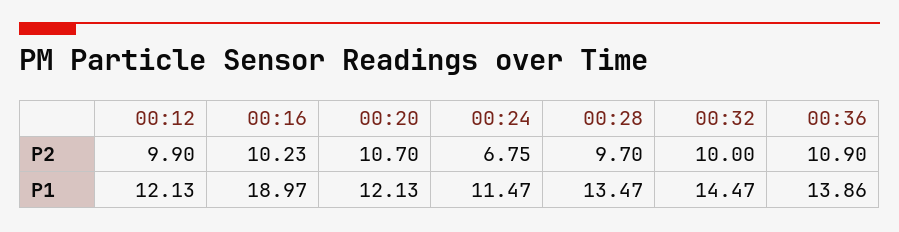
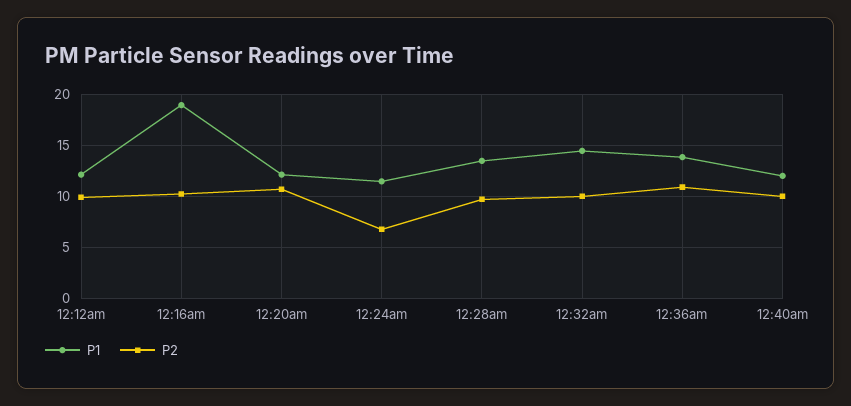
P1, 12:40am: none -> 12
P2, 12:40am: none -> 10

